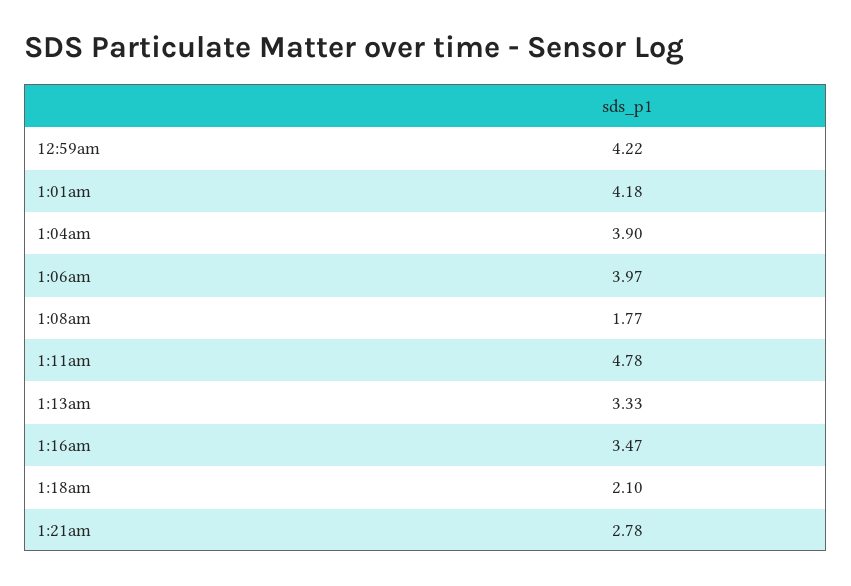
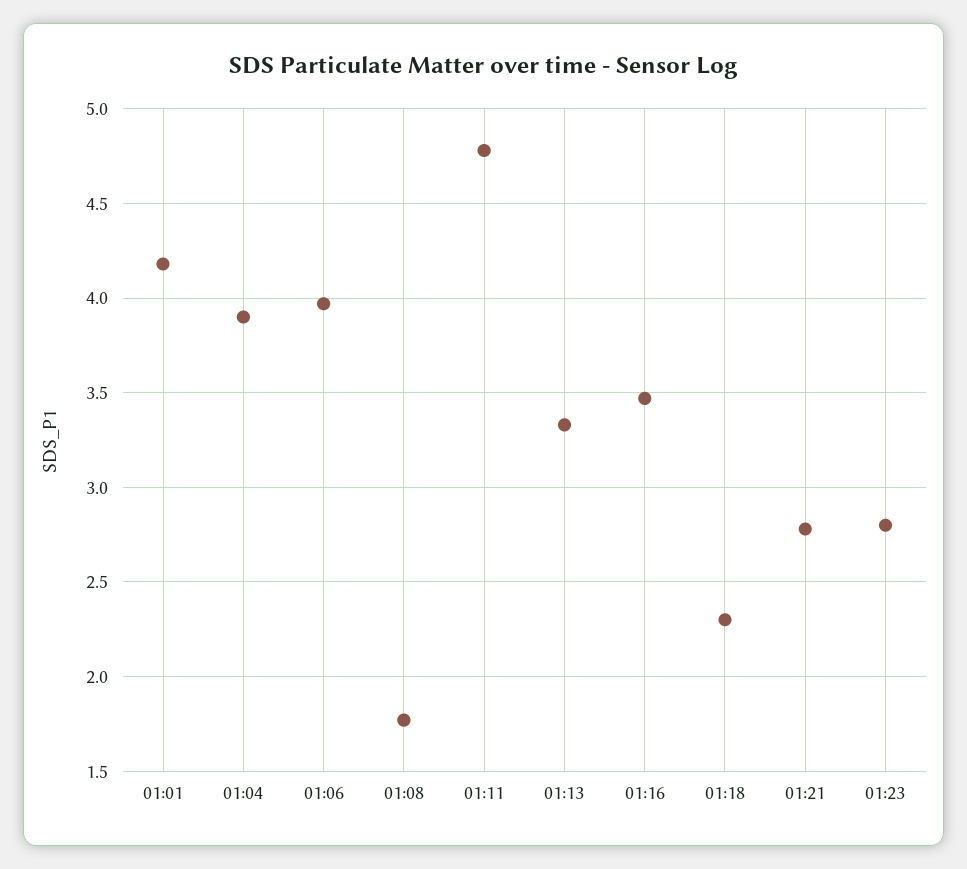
12:59am: 4.22 -> none
1:18am: 2.1 -> 2.3
01:23: none -> 2.8

